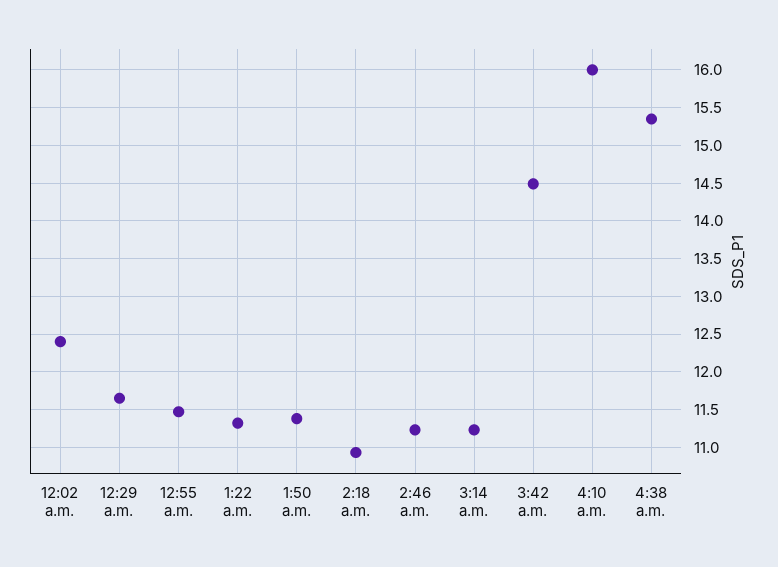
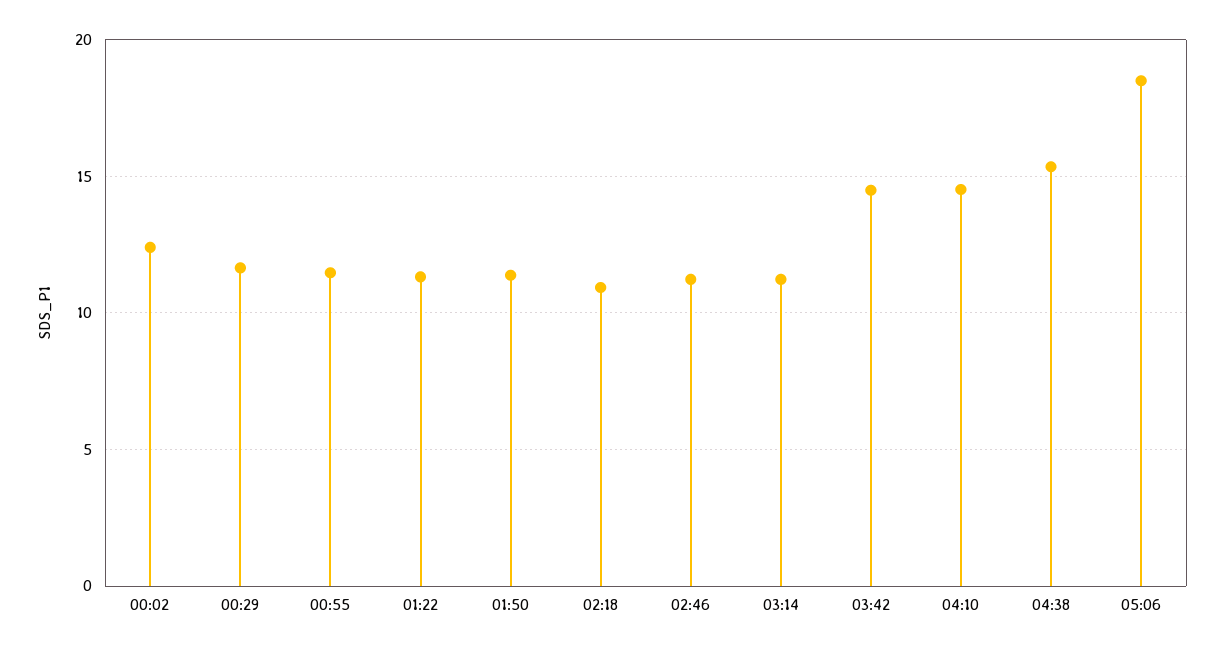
4:10 a.m.: 16 -> 14.5
05:06: none -> 18.5

